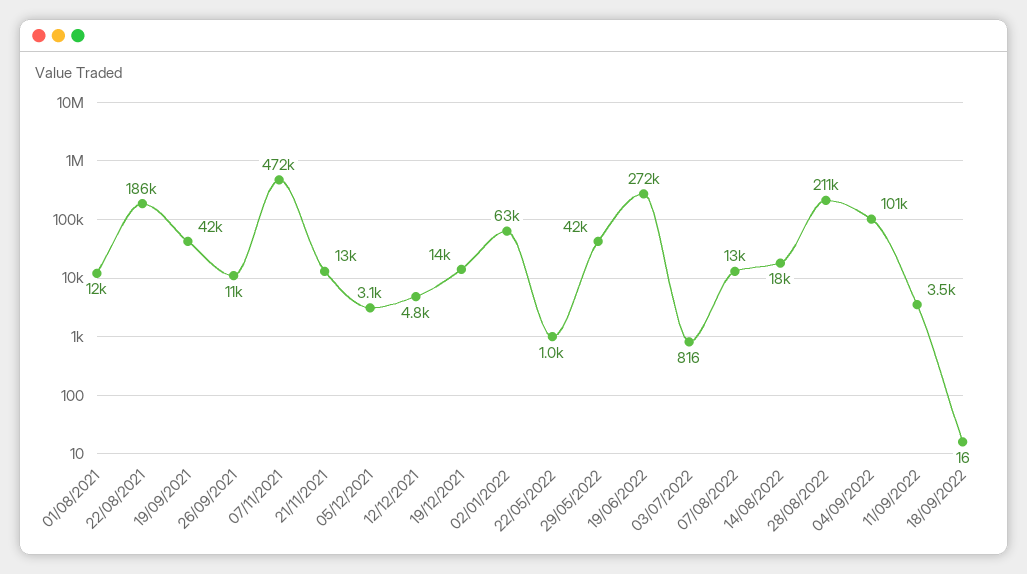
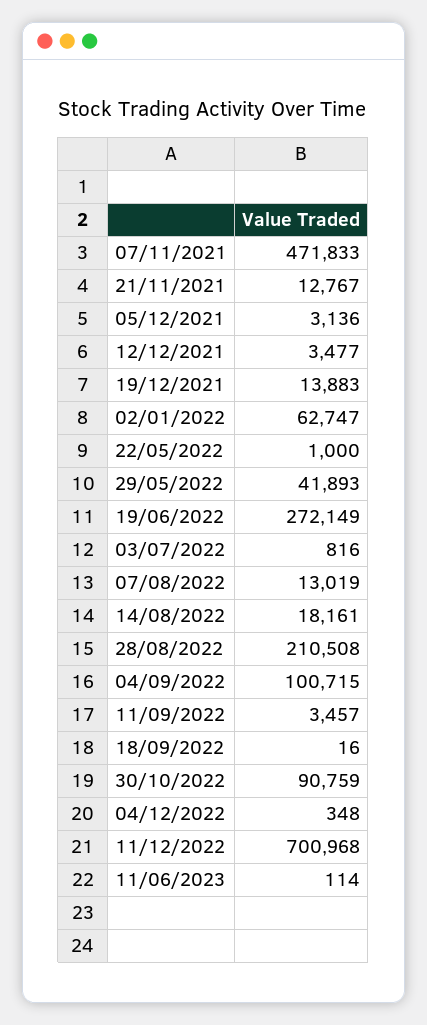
01/08/2021: 12000 -> none
22/08/2021: 186000 -> none
19/09/2021: 42000 -> none
26/09/2021: 11000 -> none
12/12/2021: 4800 -> 3477
30/10/2022: none -> 90759
04/12/2022: none -> 348
11/12/2022: none -> 700968
11/06/2023: none -> 114

